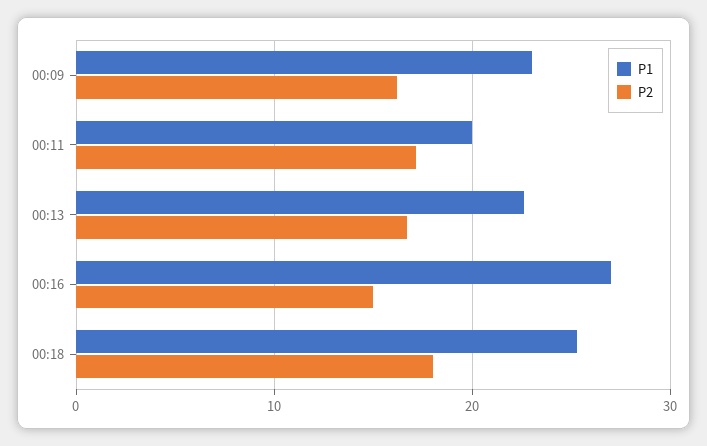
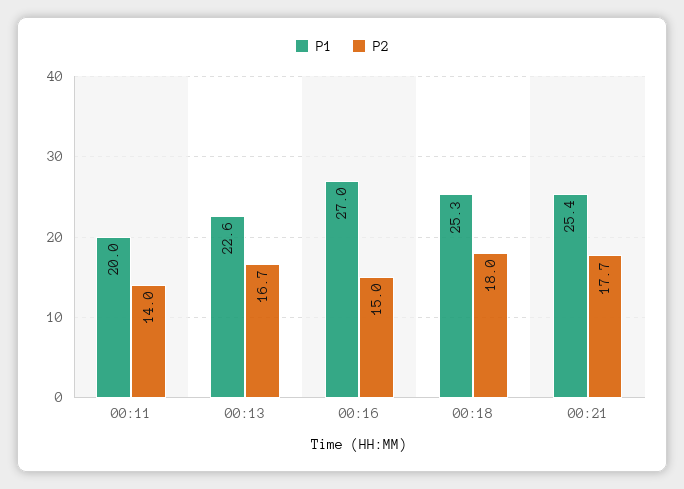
P1, 00:09: 23 -> none
P2, 00:09: 16 -> none
P2, 00:11: 17 -> 14
P1, 00:21: none -> 25.4
P2, 00:21: none -> 17.7

